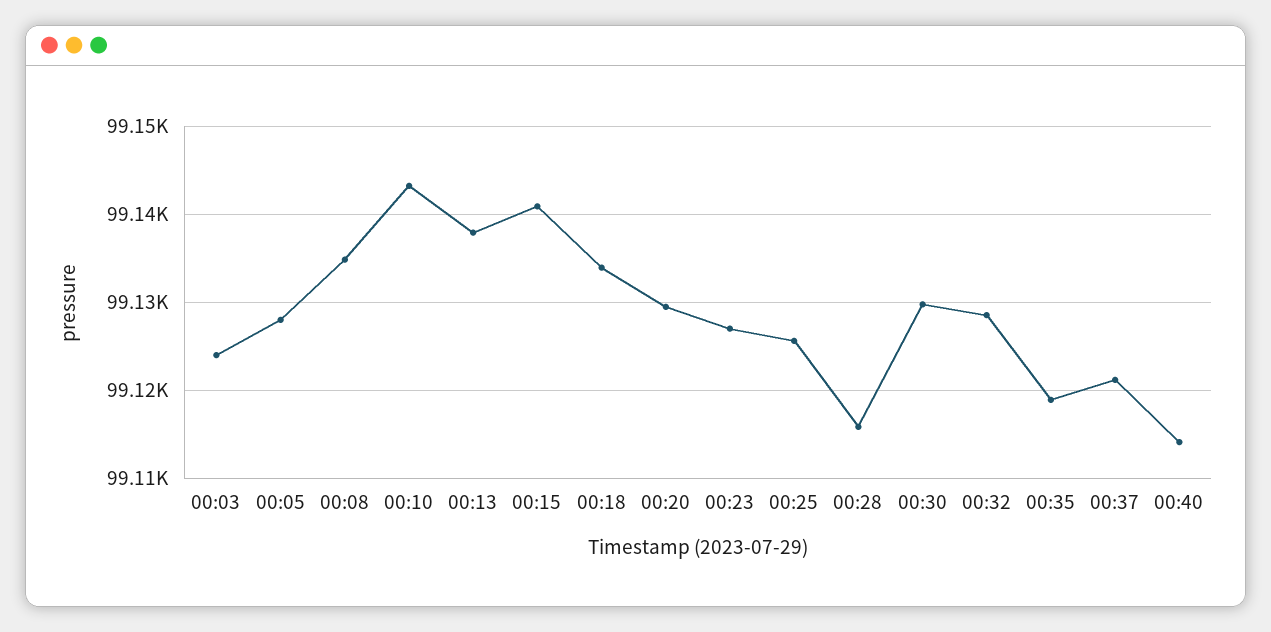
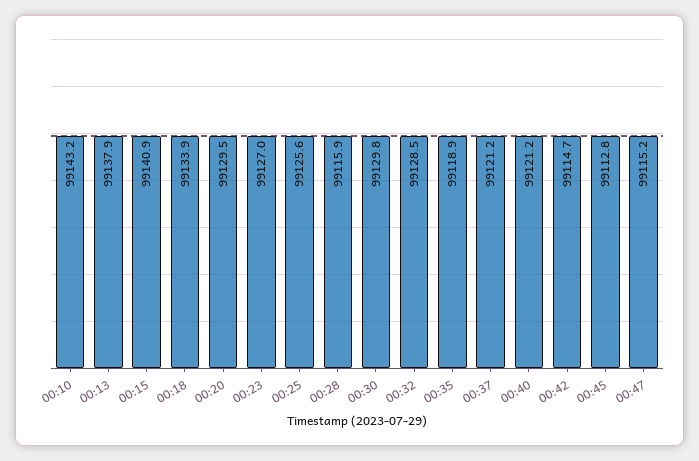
00:03: 99124 -> none
00:05: 99128 -> none
00:08: 99135 -> none
00:40: 99114 -> 99121.2
00:42: none -> 99114.7
00:45: none -> 99112.8
00:47: none -> 99115.2

